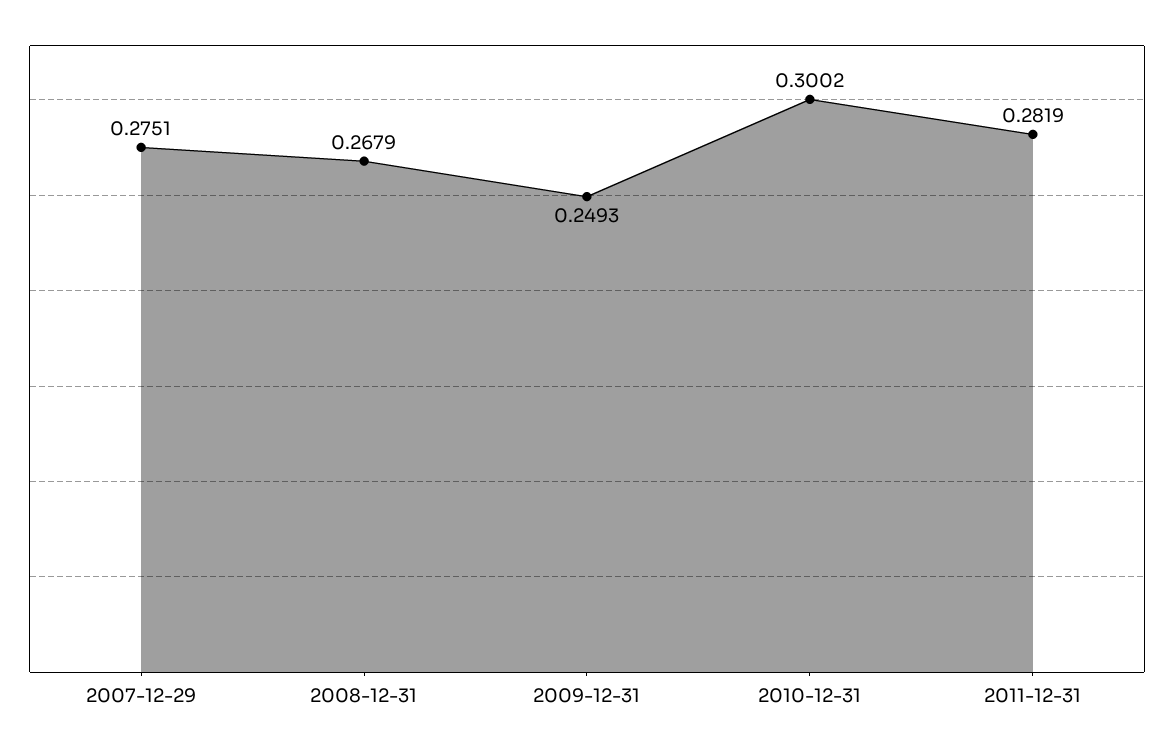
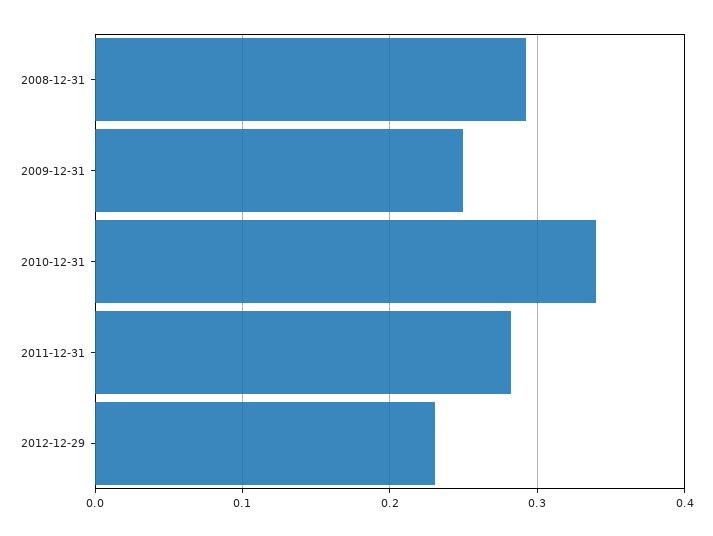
2007-12-29: 0.2751 -> none
2008-12-31: 0.2679 -> 0.29
2010-12-31: 0.3002 -> 0.34
2012-12-29: none -> 0.23

